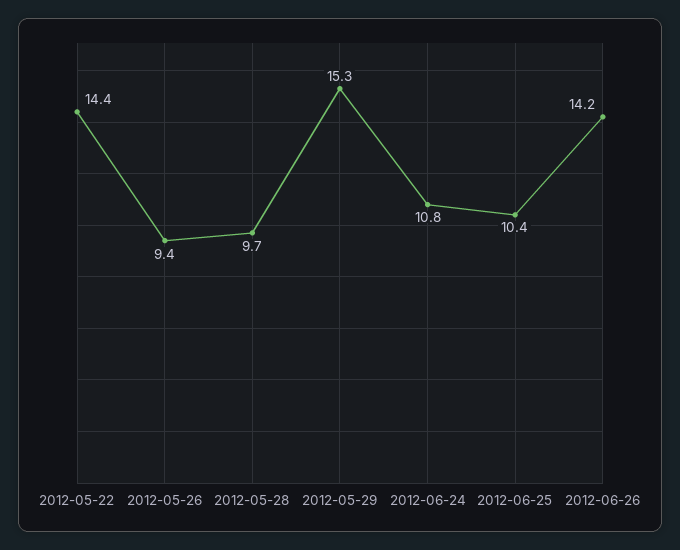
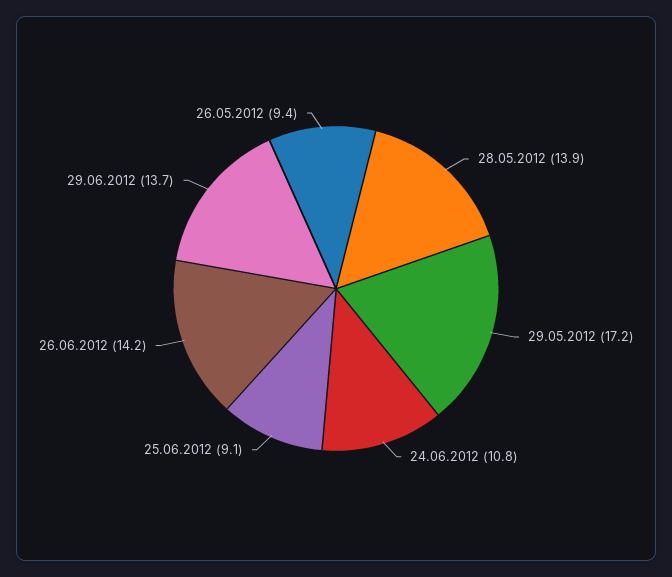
2012-05-22: 14.4 -> none
2012-05-28: 9.7 -> 13.9
2012-05-29: 15.3 -> 17.2
2012-06-25: 10.4 -> 9.1
29.06.2012: none -> 13.7

